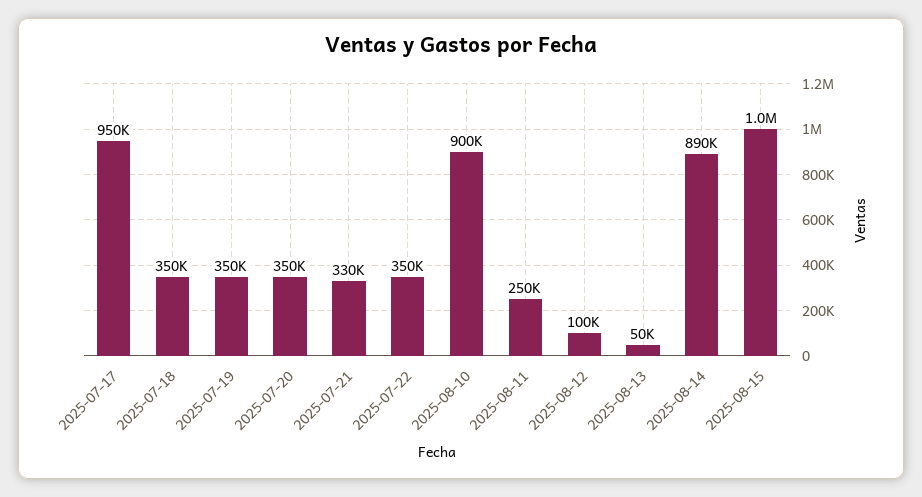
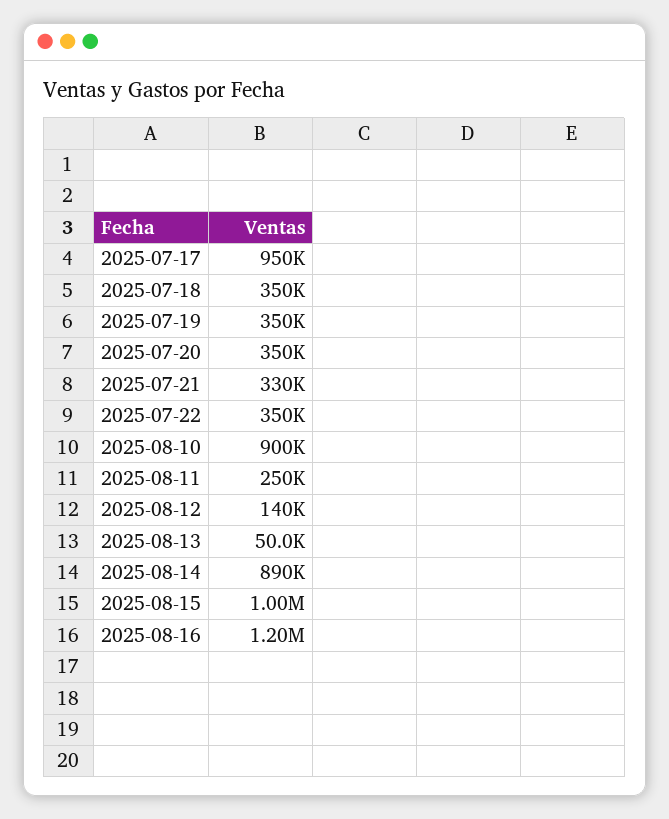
2025-08-12: 100000 -> 140000
2025-08-16: none -> 1200000

